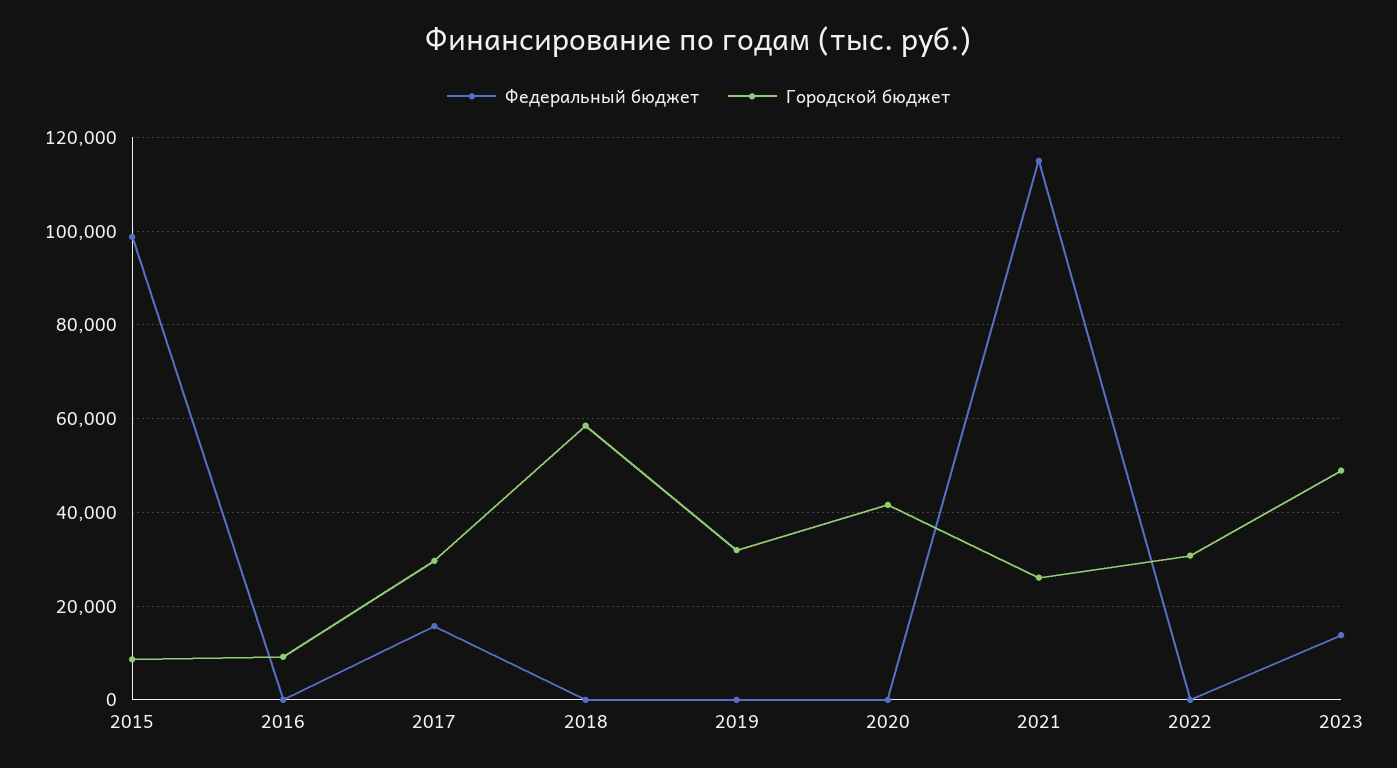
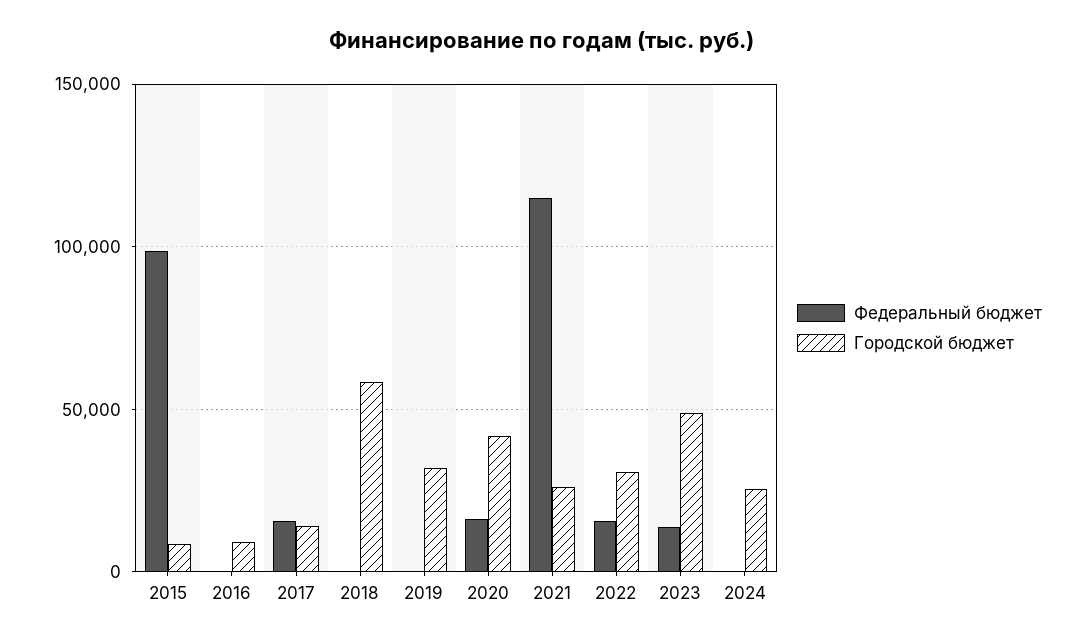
Городской бюджет, 2017: 30000 -> 15000
Федеральный бюджет, 2020: 0 -> 15000
Федеральный бюджет, 2022: 0 -> 15000
Федеральный бюджет, 2024: none -> 0
Городской бюджет, 2024: none -> 25000

